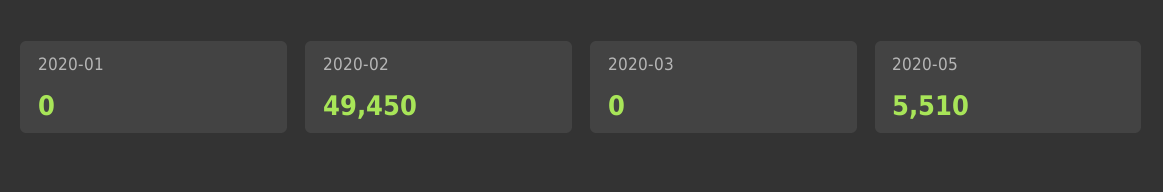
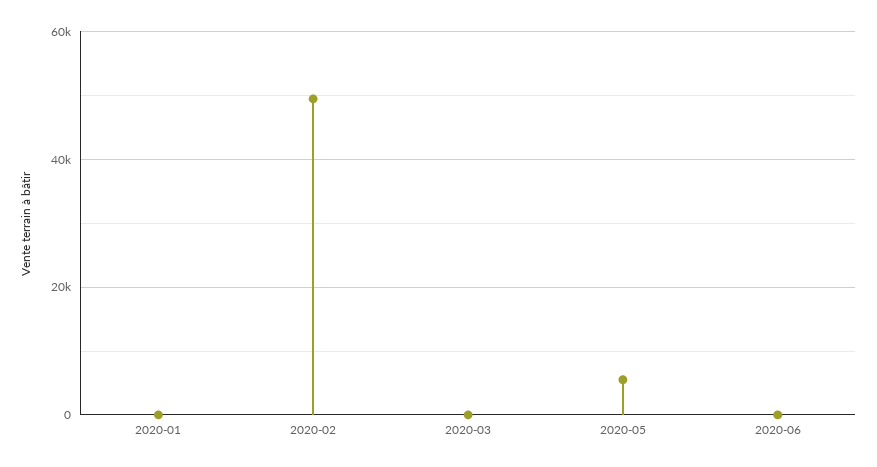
2020-06: none -> 0

